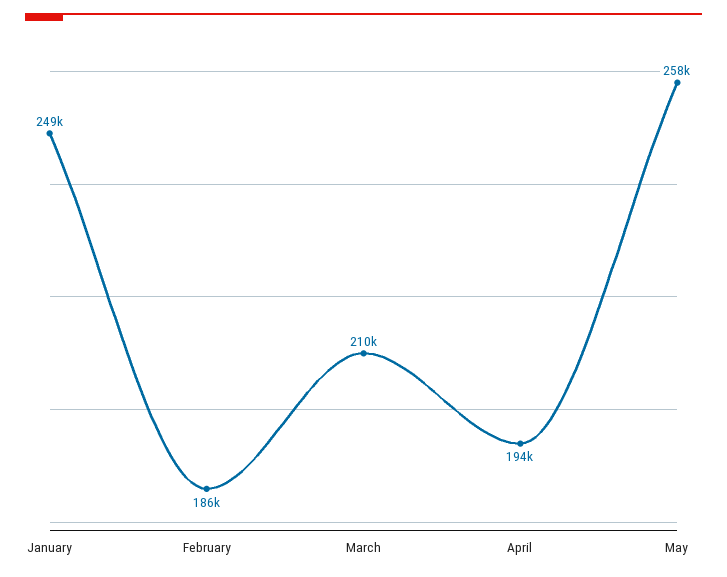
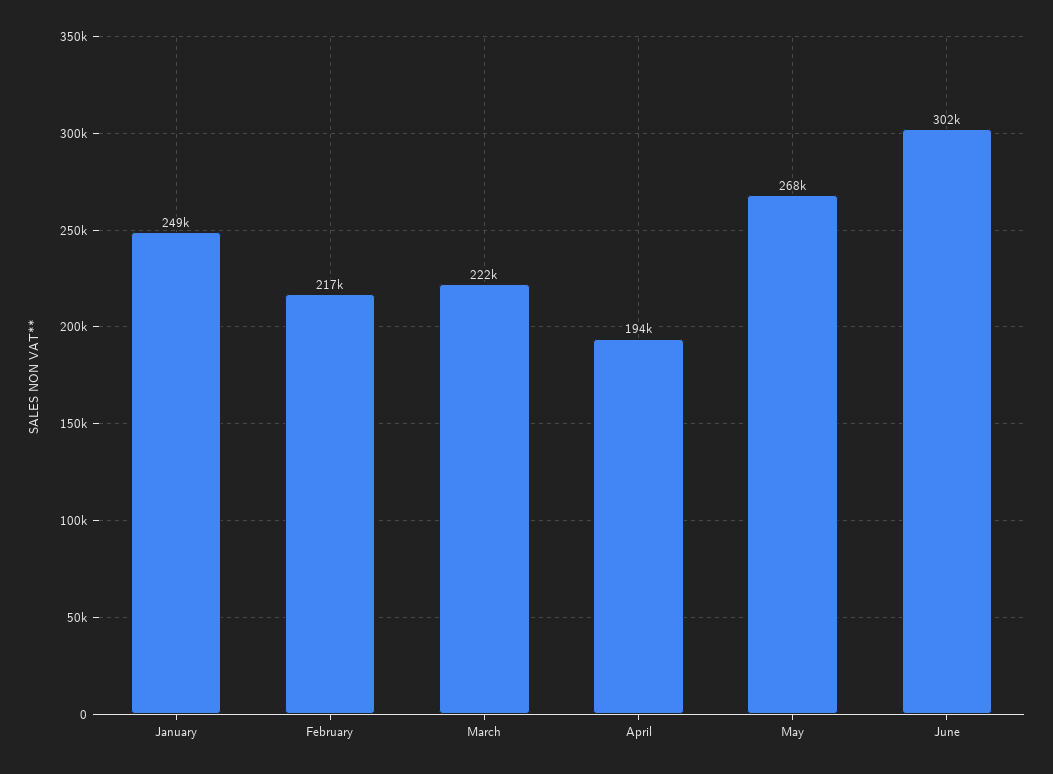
February: 186000 -> 217000
March: 210000 -> 222000
May: 258000 -> 268000
June: none -> 302000

